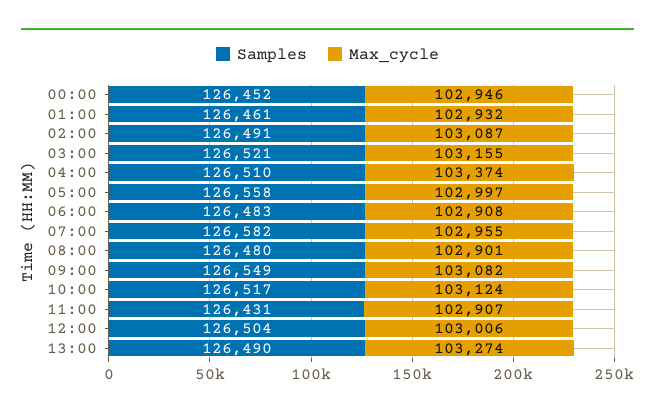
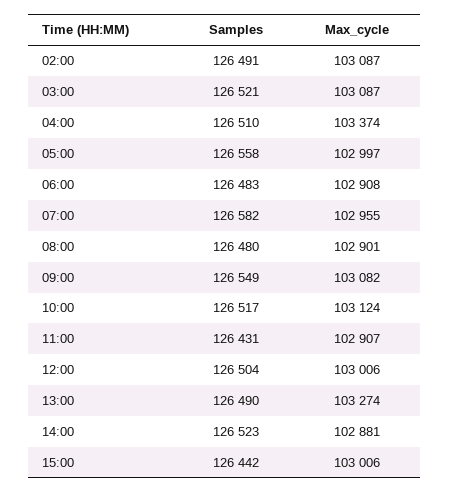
Samples, 00:00: 126452 -> none
Max_cycle, 00:00: 102946 -> none
Samples, 01:00: 126461 -> none
Max_cycle, 01:00: 102932 -> none
Max_cycle, 03:00: 103155 -> 103087
Samples, 14:00: none -> 126523
Max_cycle, 14:00: none -> 102881
Samples, 15:00: none -> 126442
Max_cycle, 15:00: none -> 103006

